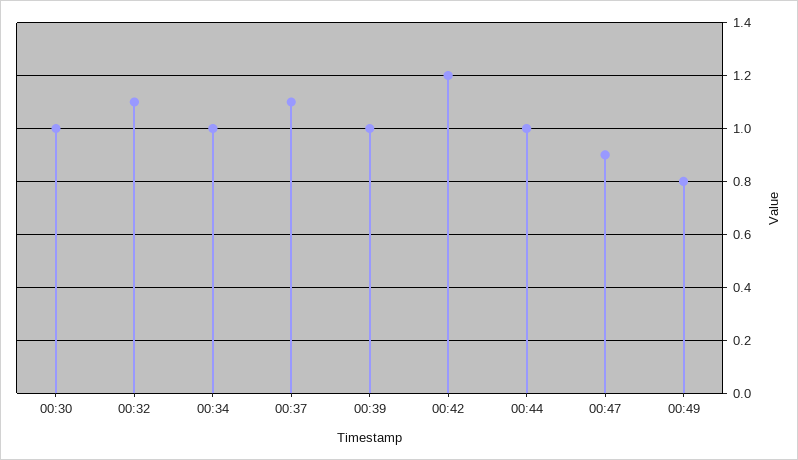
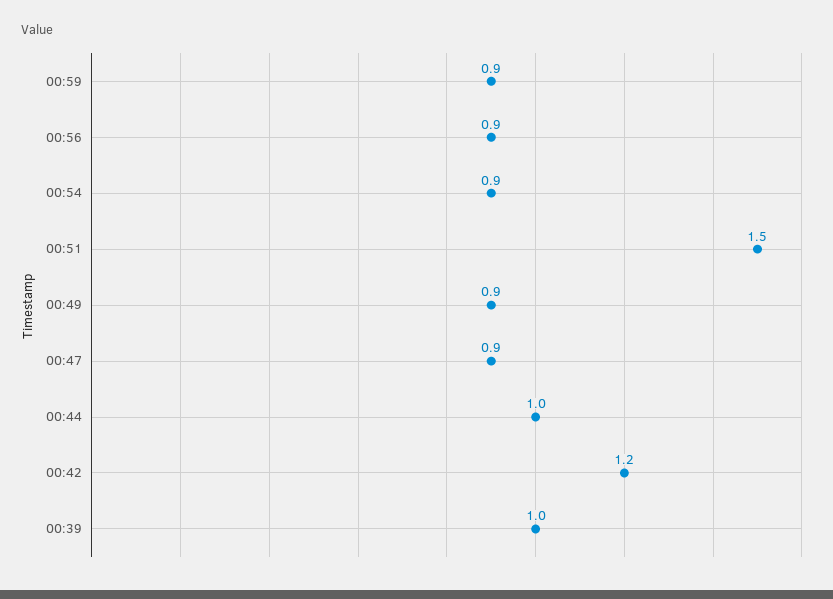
00:30: 1 -> none
00:32: 1.1 -> none
00:34: 1 -> none
00:37: 1.1 -> none
00:49: 0.8 -> 0.9
00:59: none -> 0.9
00:56: none -> 0.9
00:54: none -> 0.9
00:51: none -> 1.5

